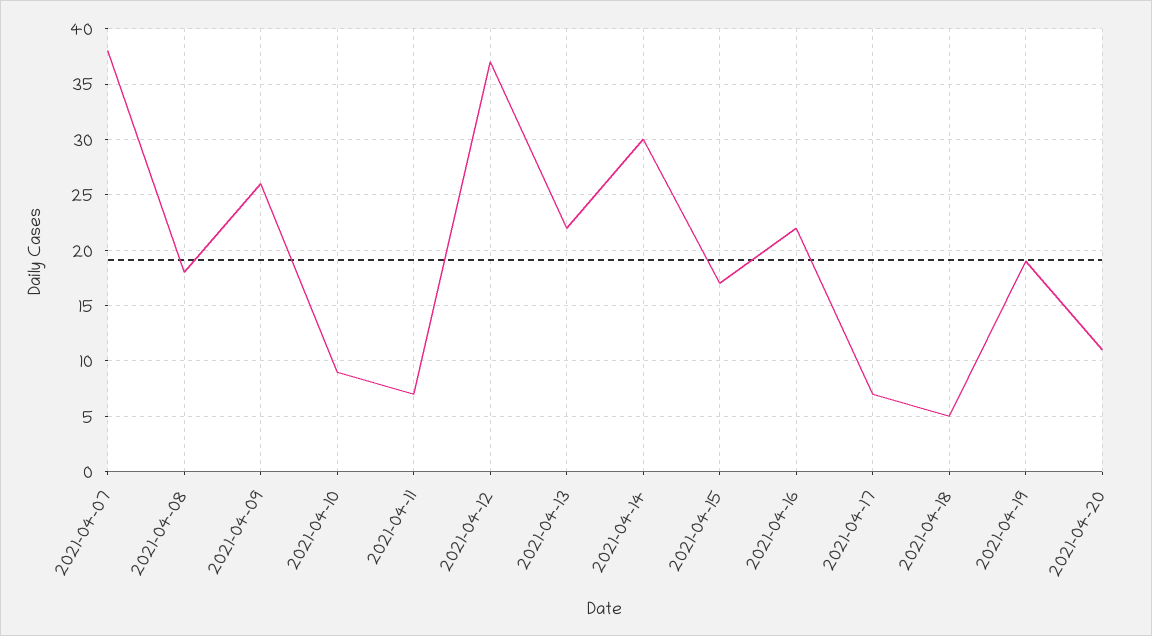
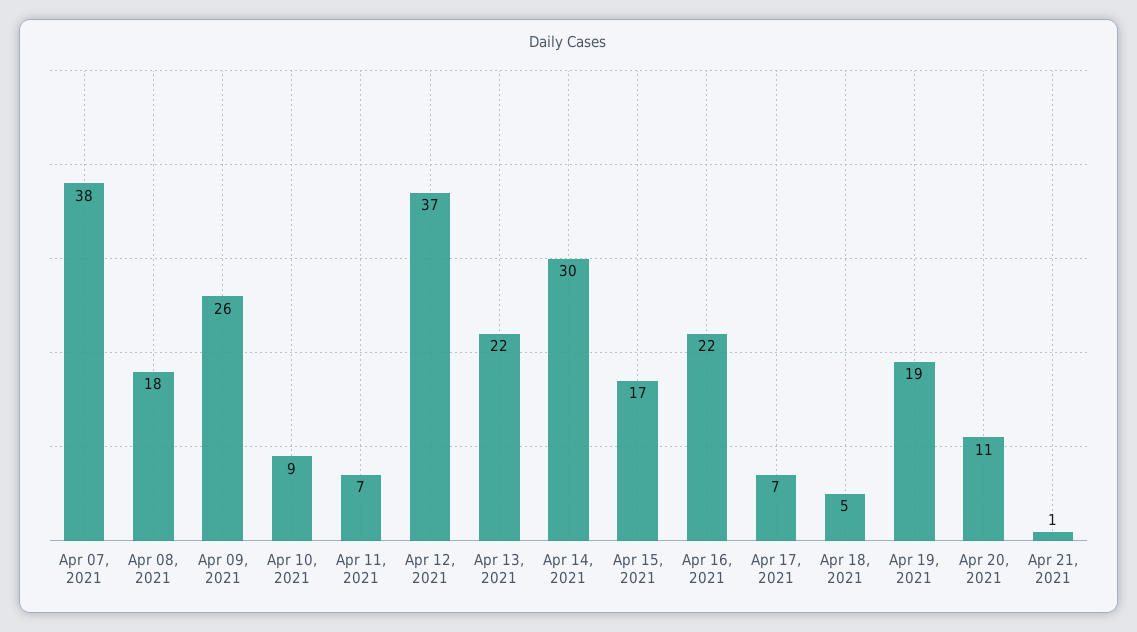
Apr 21, 2021: none -> 1

